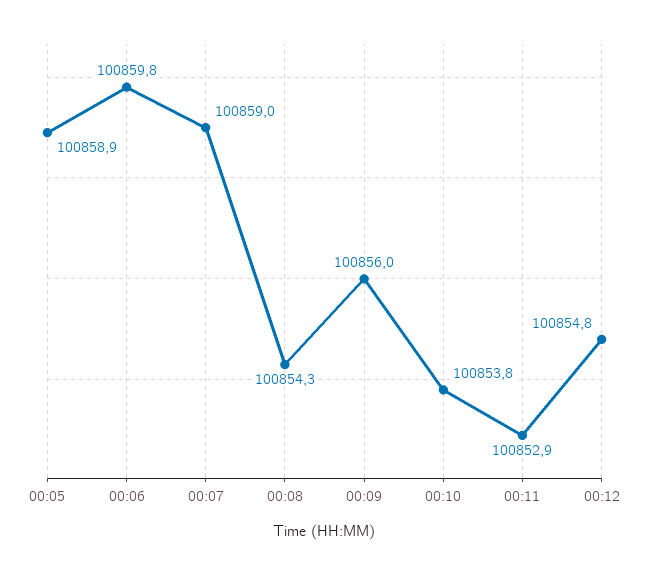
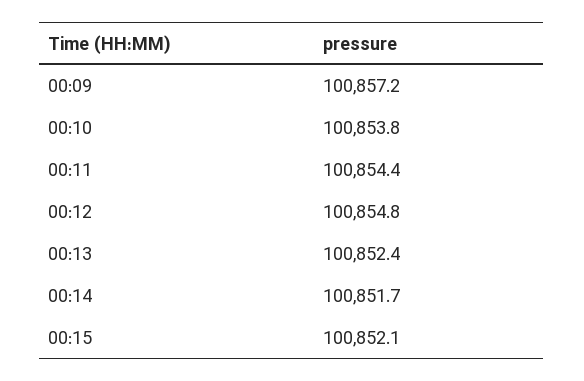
00:05: 100858.9 -> none
00:06: 100859.8 -> none
00:07: 100859 -> none
00:08: 100854.3 -> none
00:09: 100856 -> 100857.2
00:11: 100852.9 -> 100854.4
00:13: none -> 100852.4
00:14: none -> 100851.7
00:15: none -> 100852.1

